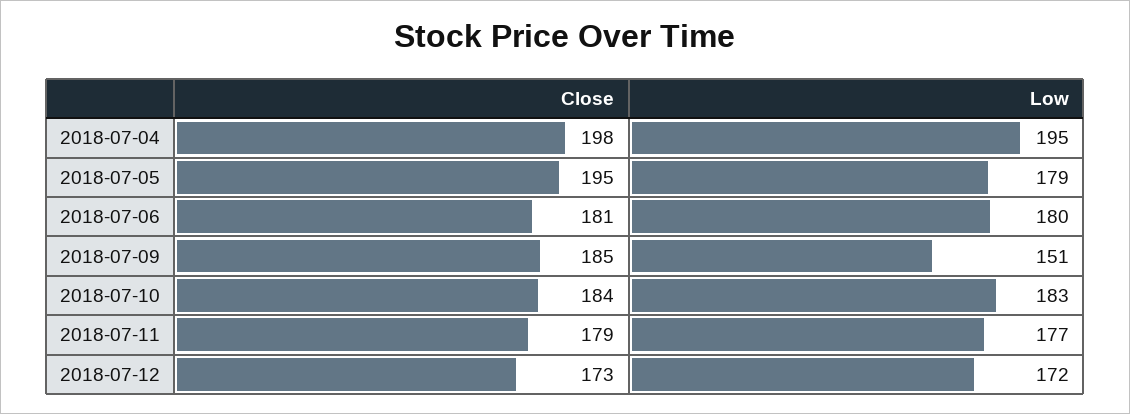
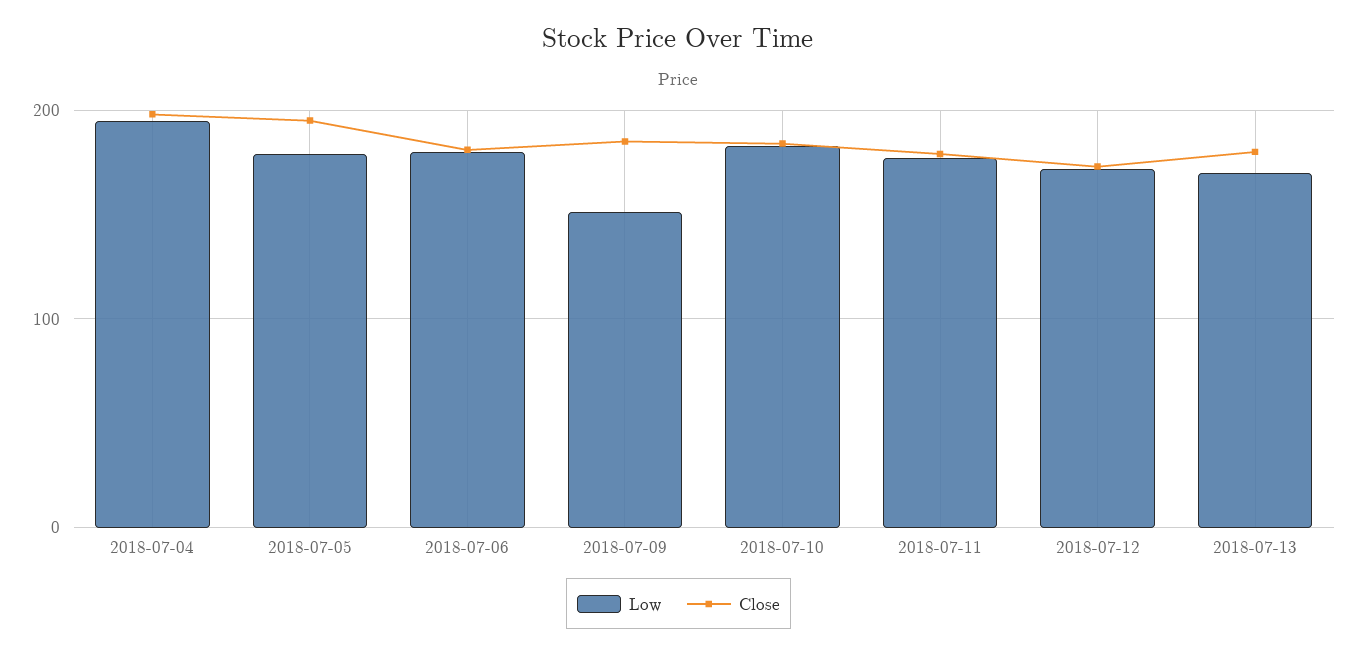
Low, 2018-07-13: none -> 170
Close, 2018-07-13: none -> 180

